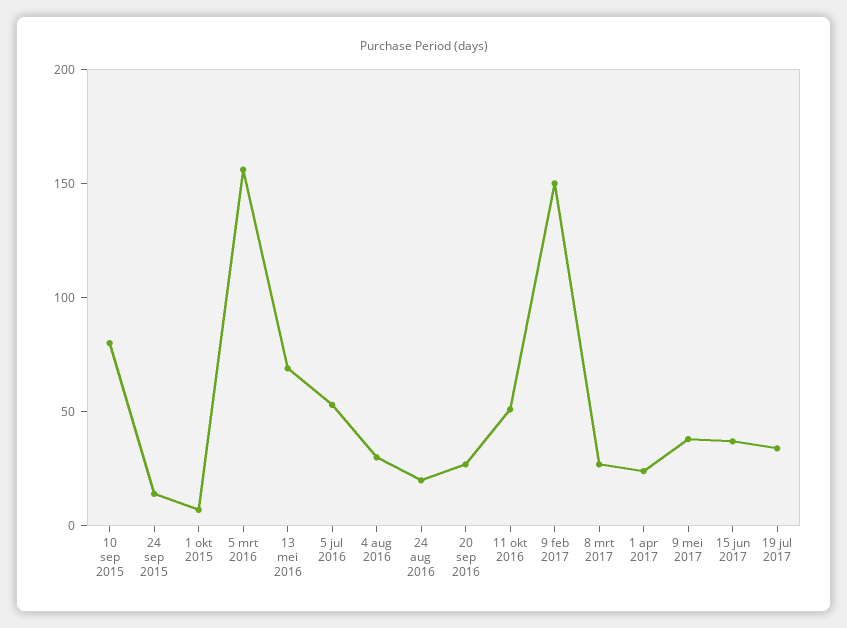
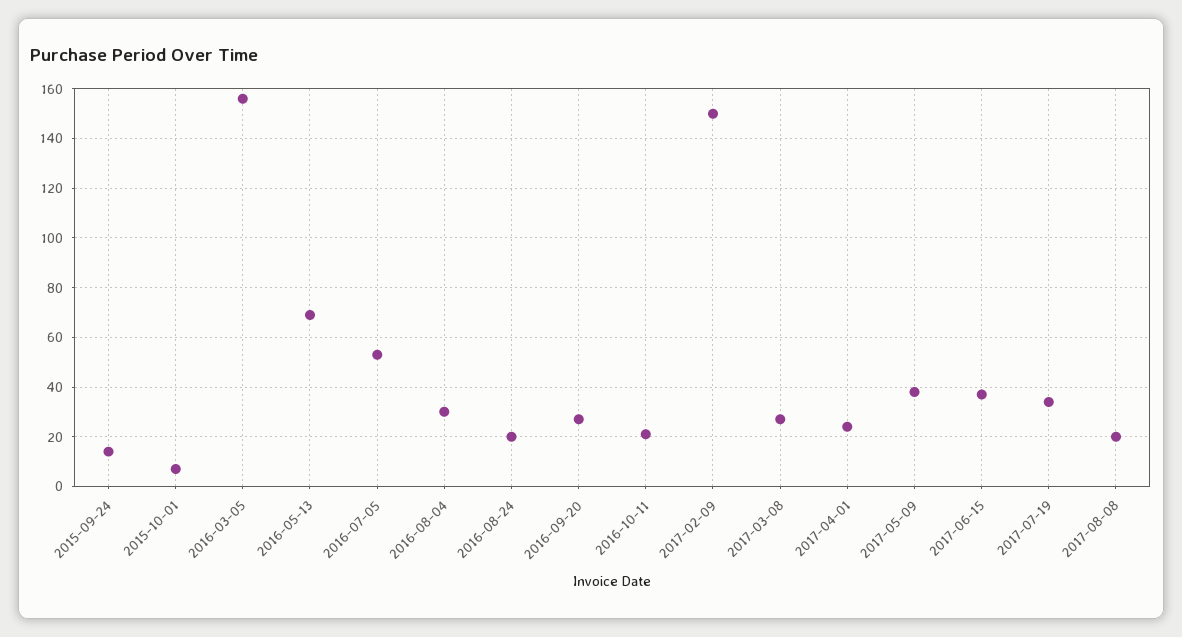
10 sep 2015: 80 -> none
11 okt 2016: 50 -> 20
2017-08-08: none -> 20

